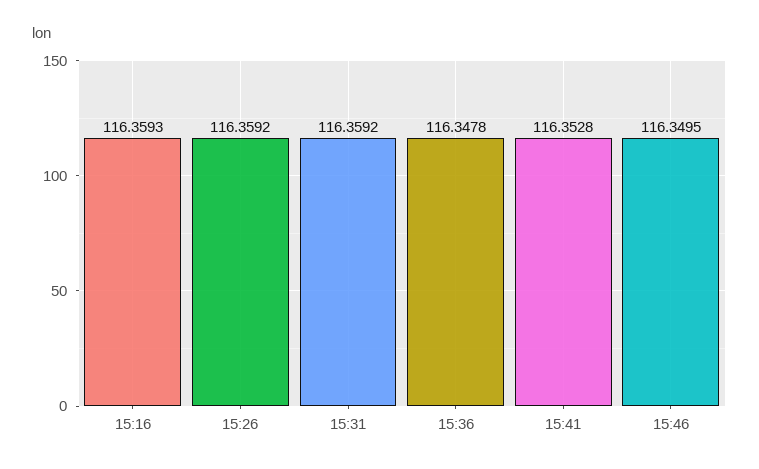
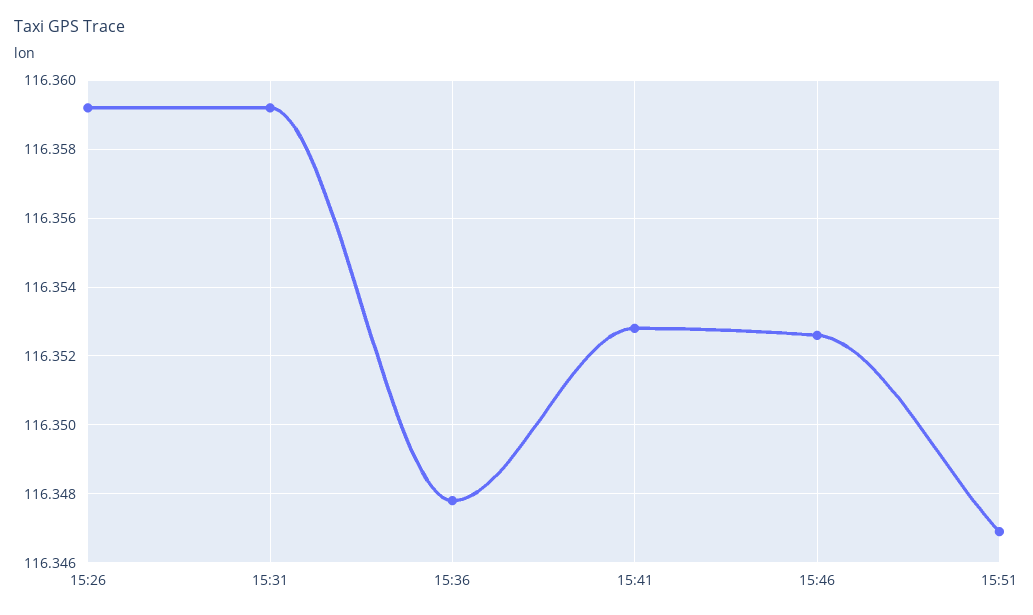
15:16: 116.3593 -> none
15:46: 116.3495 -> 116.3525
15:51: none -> 116.347

